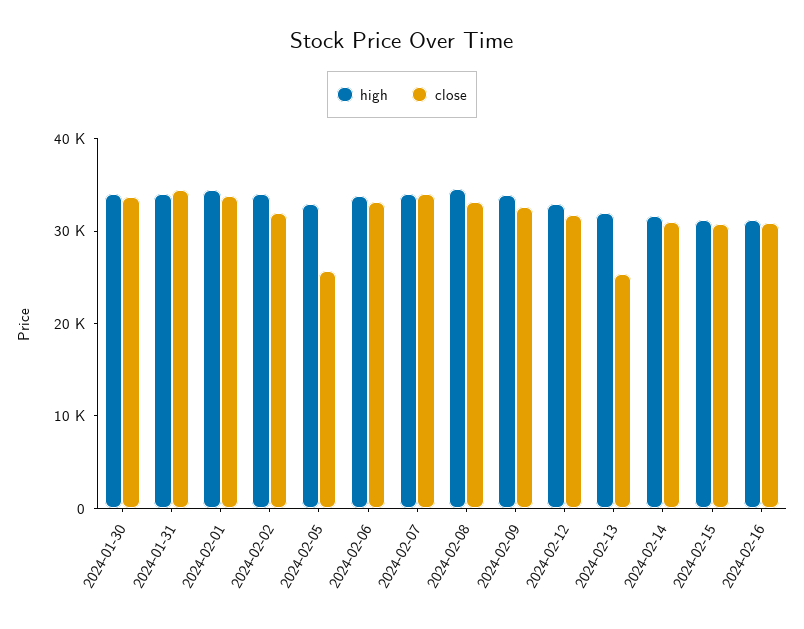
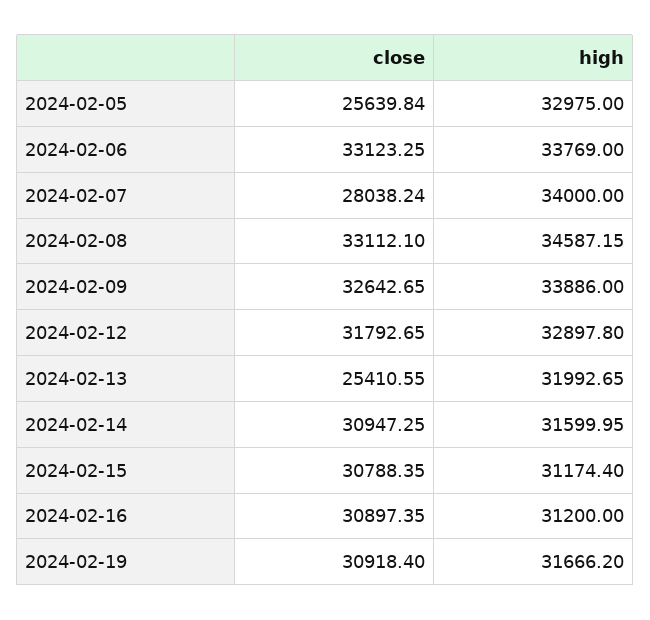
high, 2024-01-30: 34000 -> none
close, 2024-01-30: 34000 -> none
high, 2024-01-31: 34000 -> none
close, 2024-01-31: 34000 -> none
high, 2024-02-01: 34000 -> none
close, 2024-02-01: 34000 -> none
high, 2024-02-02: 34000 -> none
close, 2024-02-02: 32000 -> none
close, 2024-02-07: 34000 -> 28038.24
close, 2024-02-19: none -> 30918.4
high, 2024-02-19: none -> 31666.2

